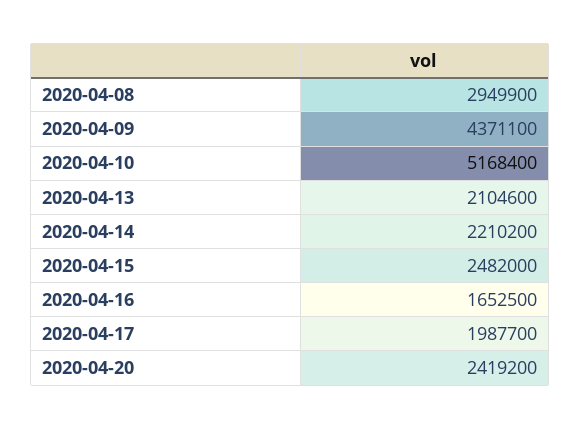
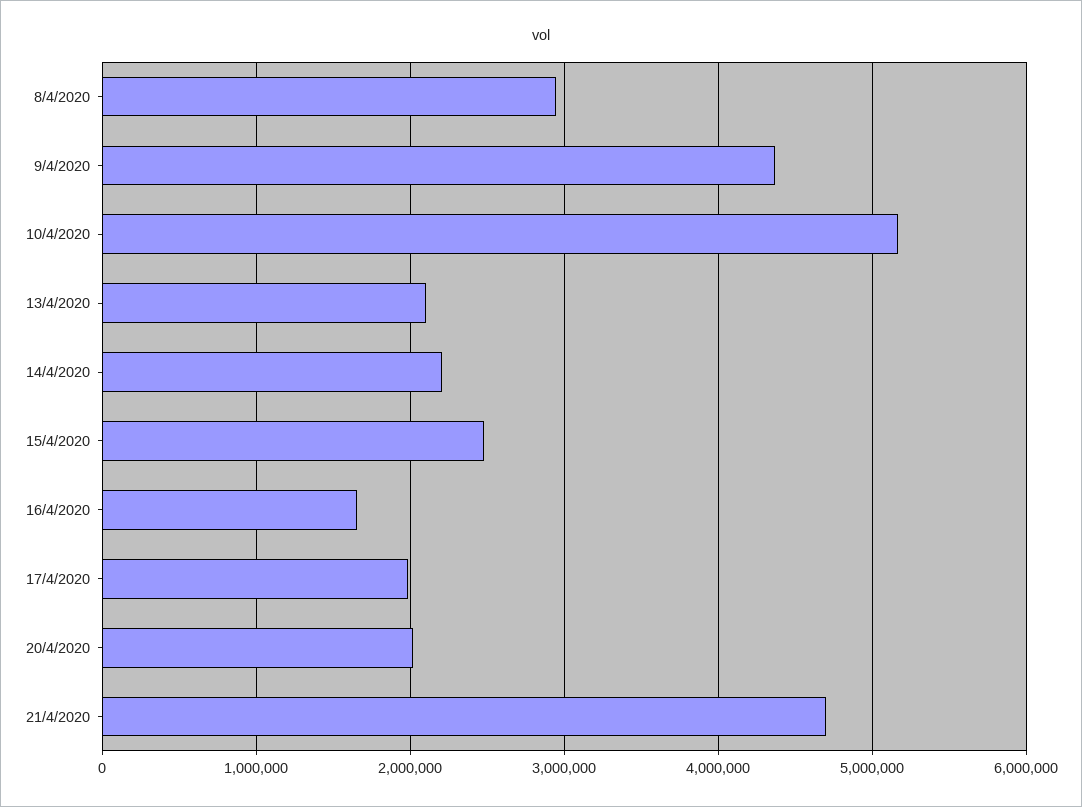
2020-04-20: 2419200 -> 2000000
21/4/2020: none -> 4700000

